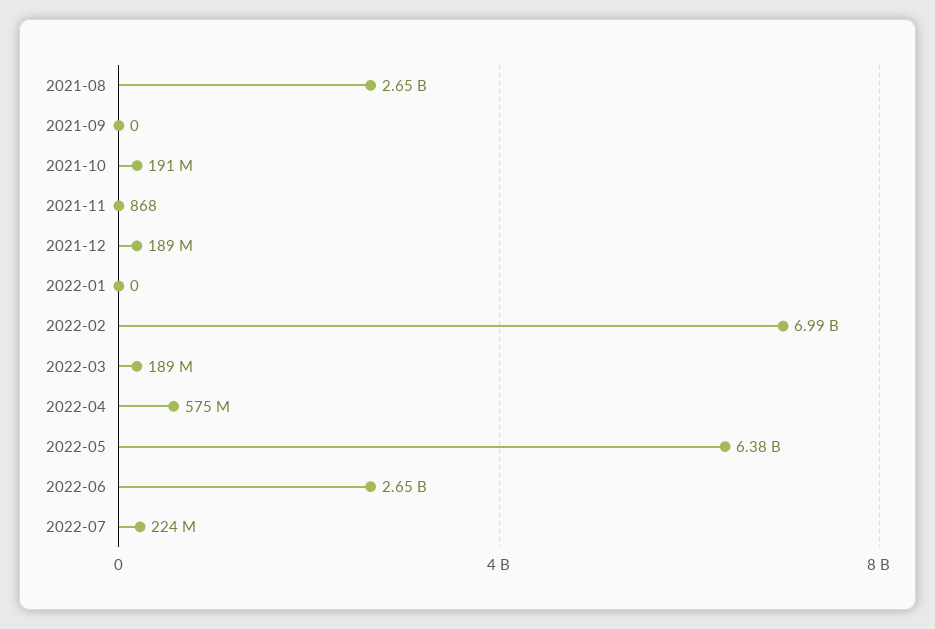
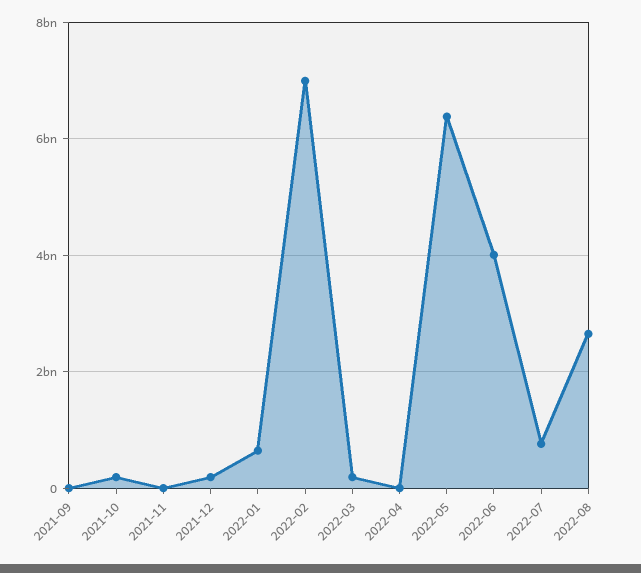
2021-08: 2650000000 -> none
2022-01: 0 -> 600000000
2022-04: 575000000 -> 0
2022-06: 2650000000 -> 4000000000
2022-07: 224000000 -> 800000000
2022-08: none -> 2600000000

